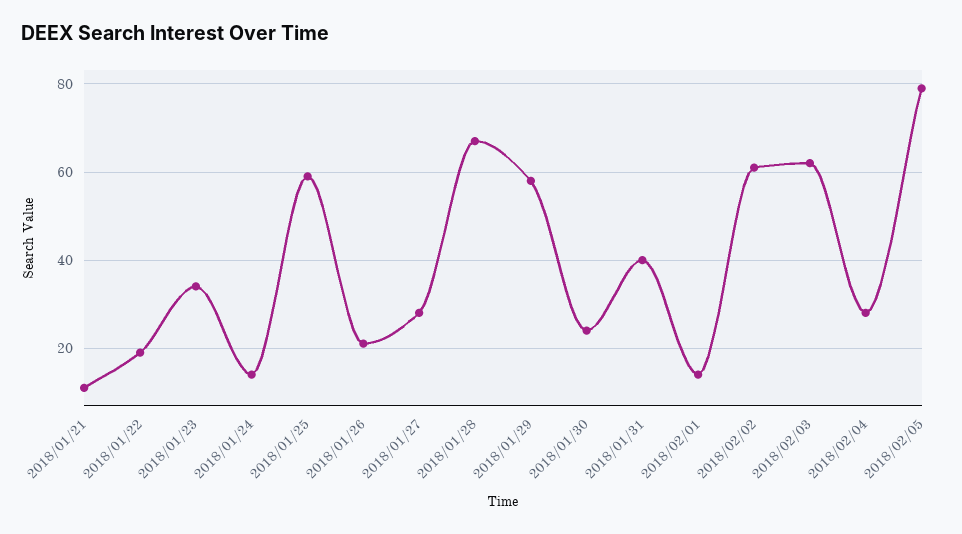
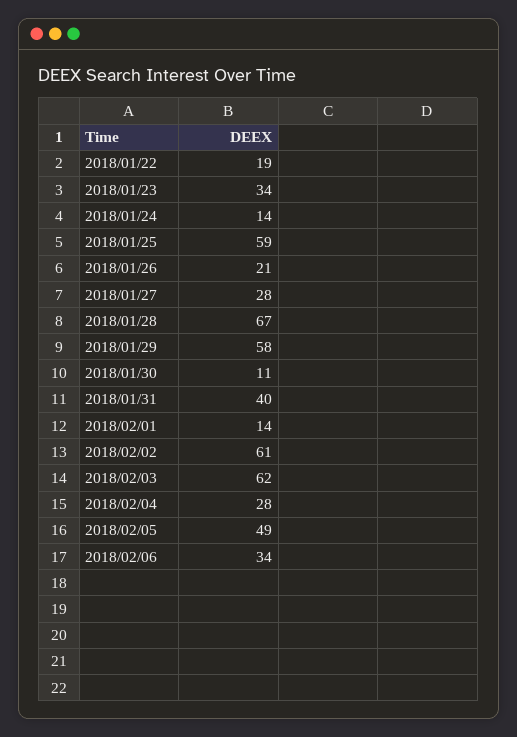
2018/01/21: 10 -> none
2018/01/30: 25 -> 11
2018/02/05: 80 -> 49
2018/02/06: none -> 34

